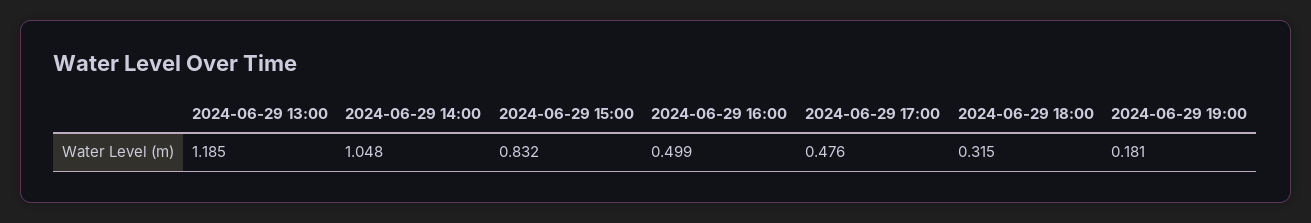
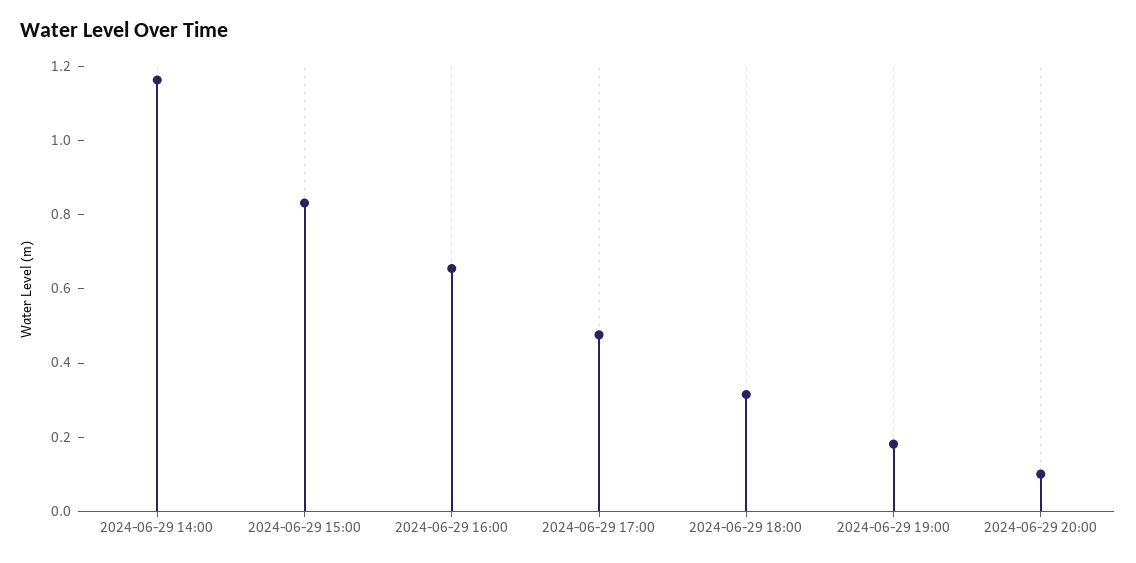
2024-06-29 13:00: 1.185 -> none
2024-06-29 14:00: 1.048 -> 1.15
2024-06-29 16:00: 0.499 -> 0.65
2024-06-29 20:00: none -> 0.1

